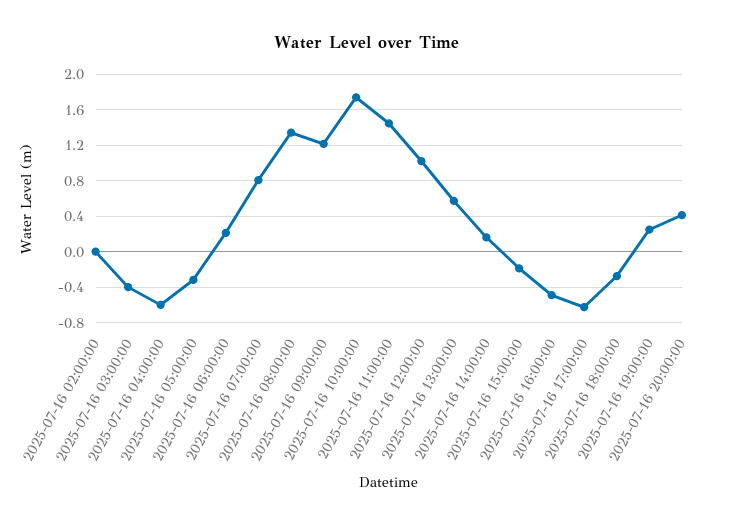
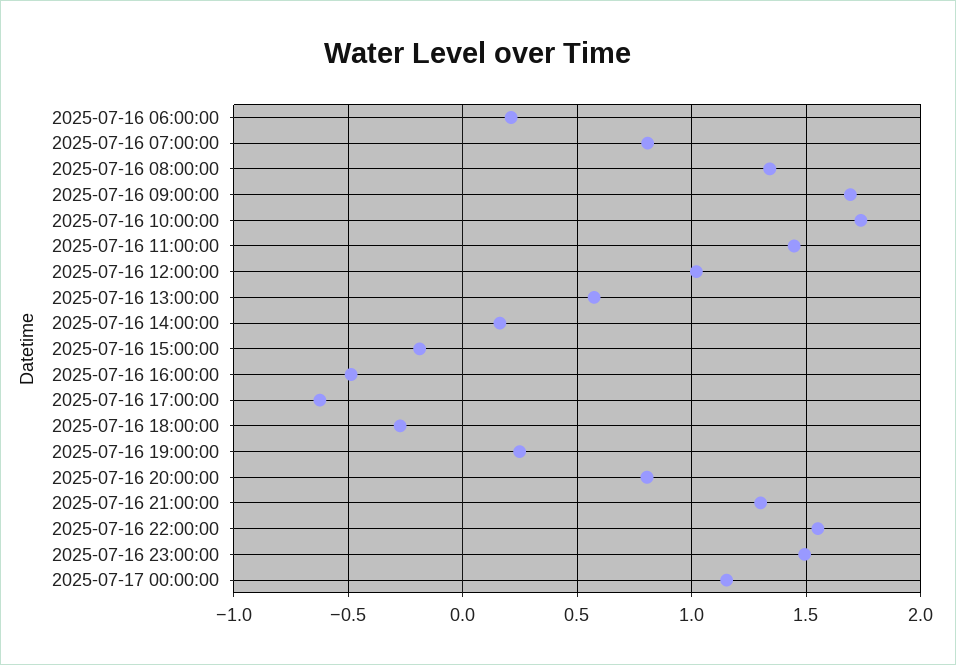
2025-07-16 02:00:00: 0 -> none
2025-07-16 03:00:00: -0.4 -> none
2025-07-16 04:00:00: -0.6 -> none
2025-07-16 05:00:00: -0.3 -> none
2025-07-16 09:00:00: 1.2 -> 1.7
2025-07-16 20:00:00: 0.4 -> 0.8
2025-07-16 21:00:00: none -> 1.3
2025-07-16 22:00:00: none -> 1.55
2025-07-16 23:00:00: none -> 1.5
2025-07-17 00:00:00: none -> 1.15

